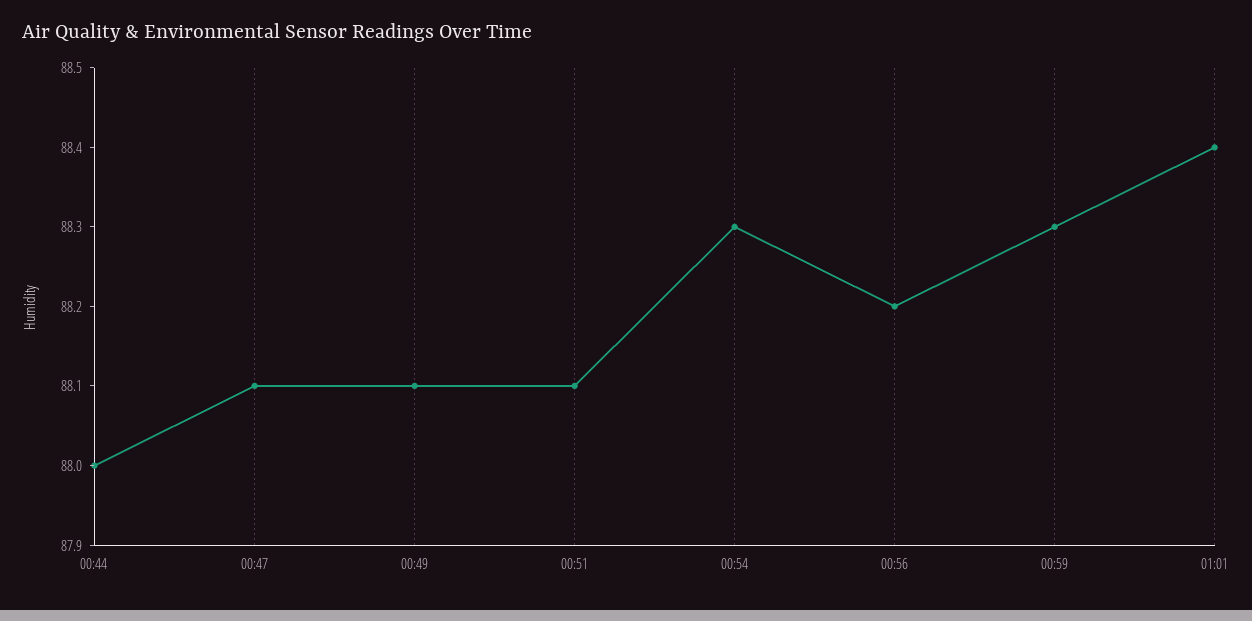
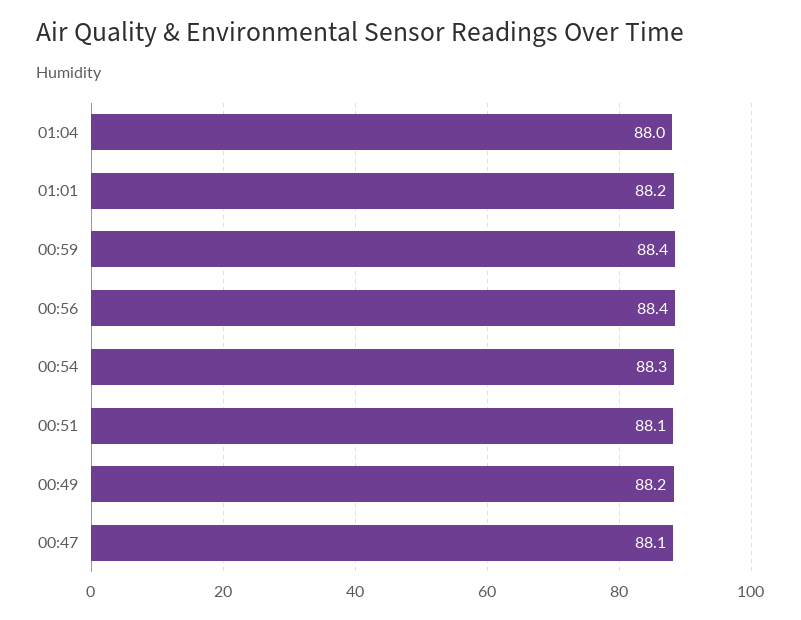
00:44: 88 -> none
00:49: 88.1 -> 88.2
00:56: 88.2 -> 88.4
00:59: 88.3 -> 88.4
01:01: 88.4 -> 88.2
01:04: none -> 88

